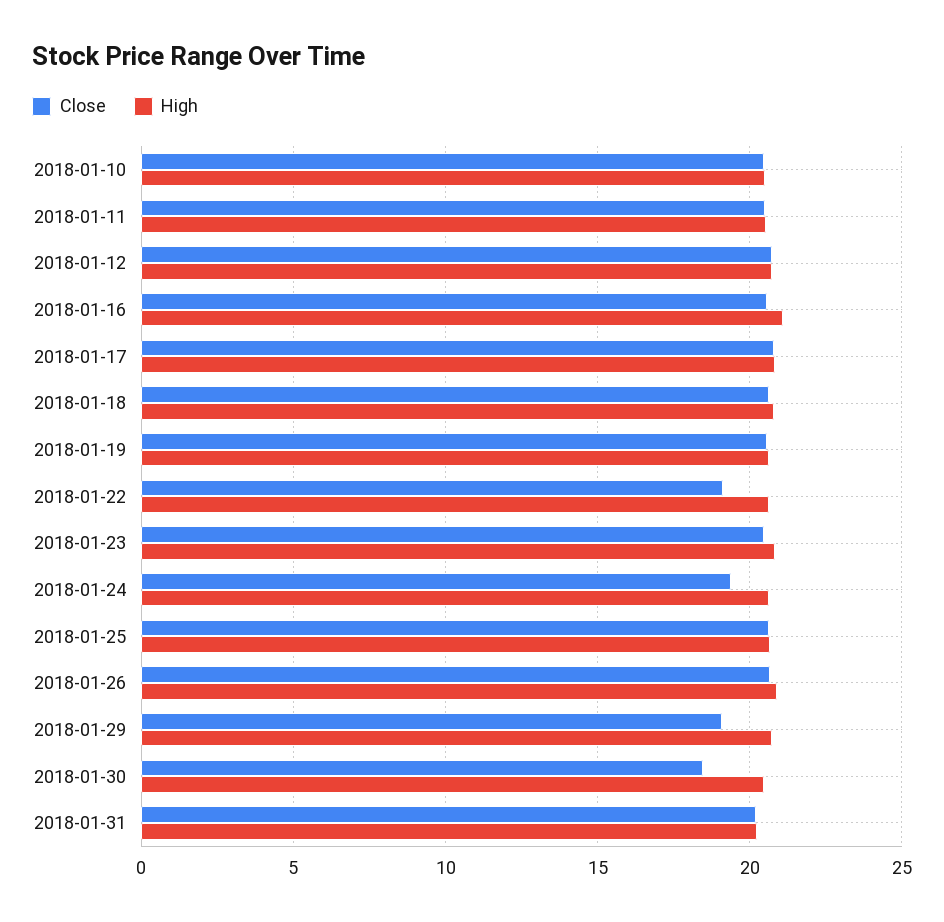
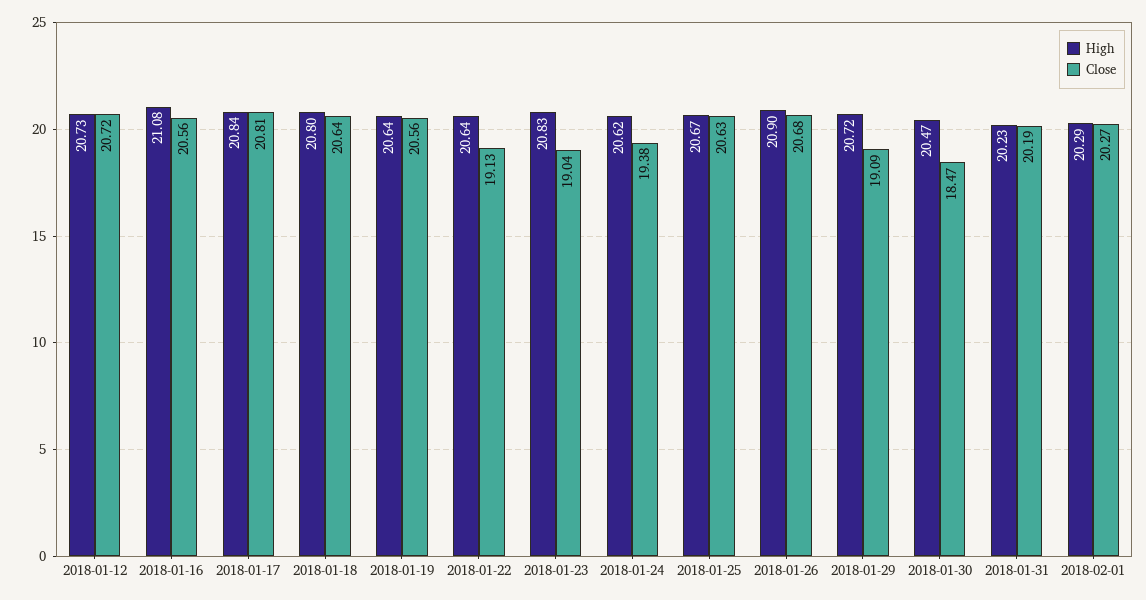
Close, 2018-01-10: 20.5 -> none
High, 2018-01-10: 20.5 -> none
Close, 2018-01-11: 20.5 -> none
High, 2018-01-11: 20.5 -> none
Close, 2018-01-23: 20.5 -> 19.04
High, 2018-02-01: none -> 20.29
Close, 2018-02-01: none -> 20.27

